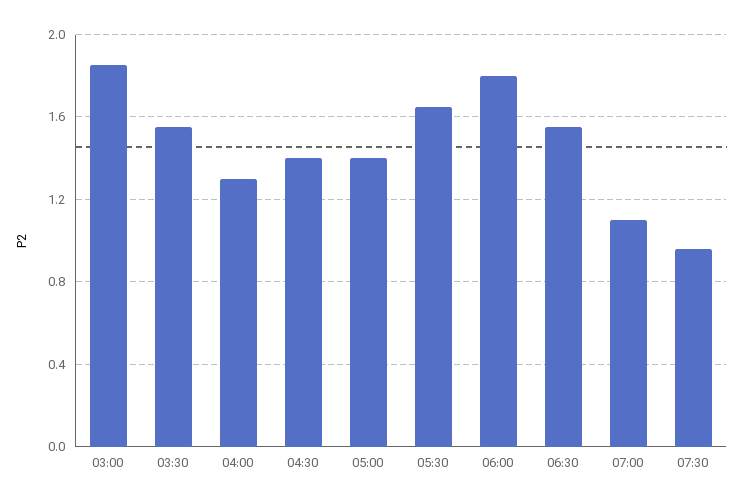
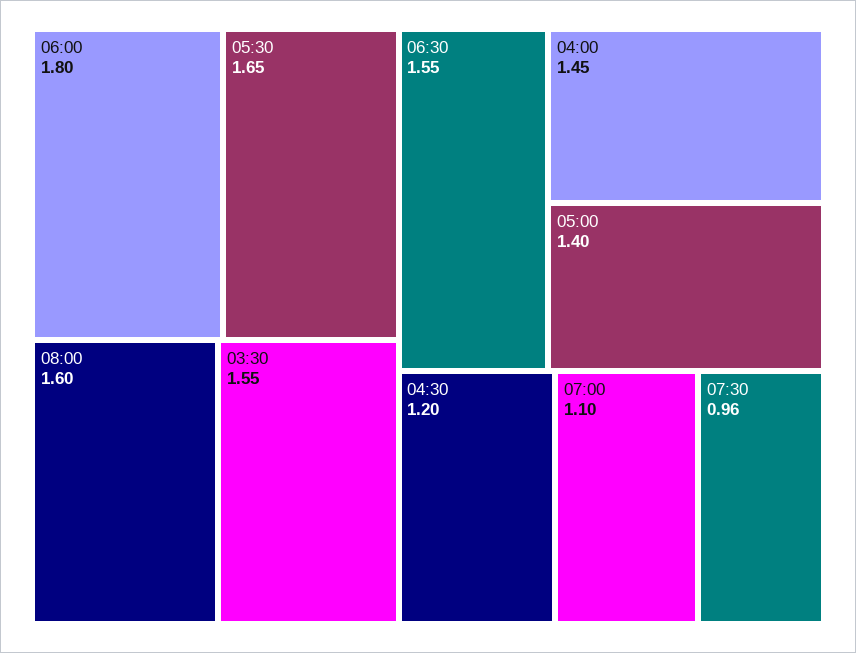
03:00: 1.85 -> none
04:00: 1.3 -> 1.45
04:30: 1.4 -> 1.2
08:00: none -> 1.6

